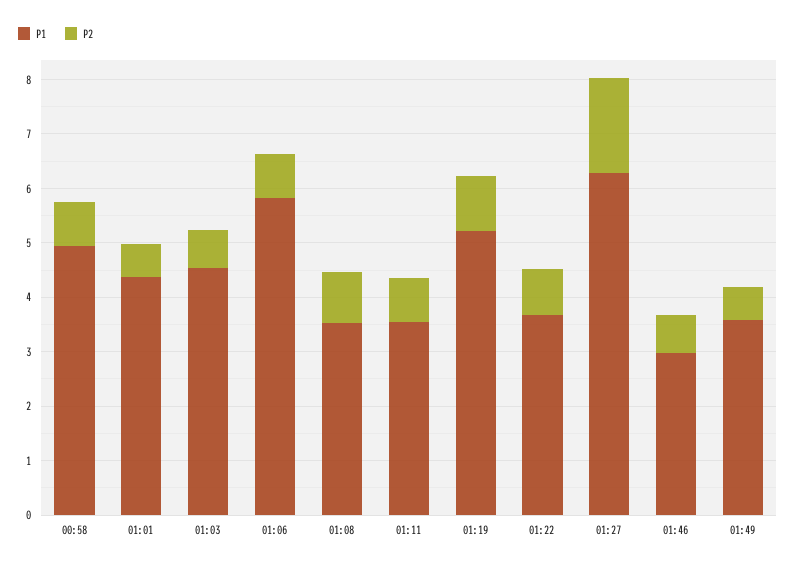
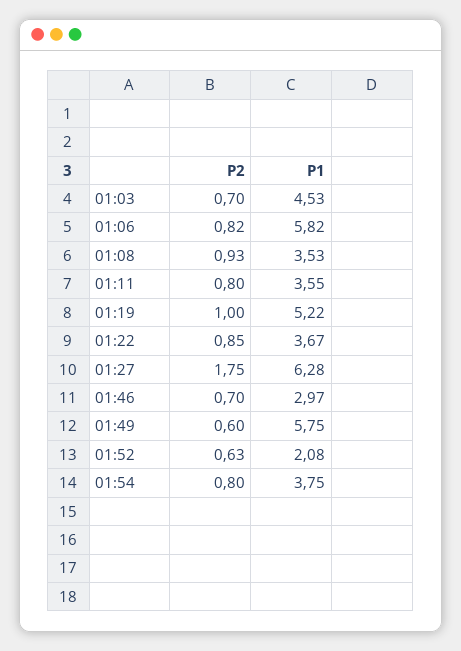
P1, 00:58: 5 -> none
P2, 00:58: 0.8 -> none
P1, 01:01: 4.4 -> none
P2, 01:01: 0.6 -> none
P1, 01:49: 3.6 -> 5.75
P2, 01:52: none -> 0.63
P1, 01:52: none -> 2.08
P2, 01:54: none -> 0.8
P1, 01:54: none -> 3.75

